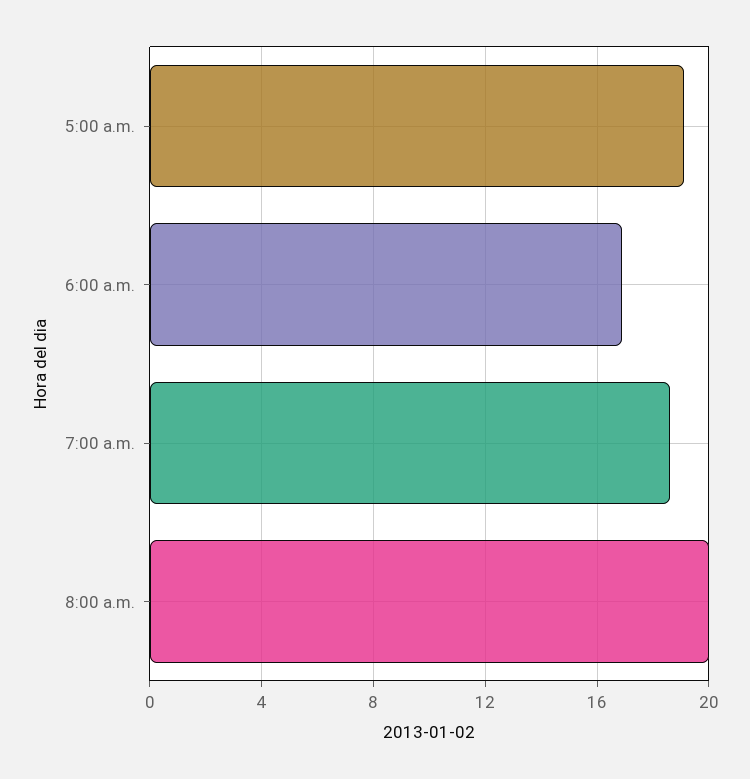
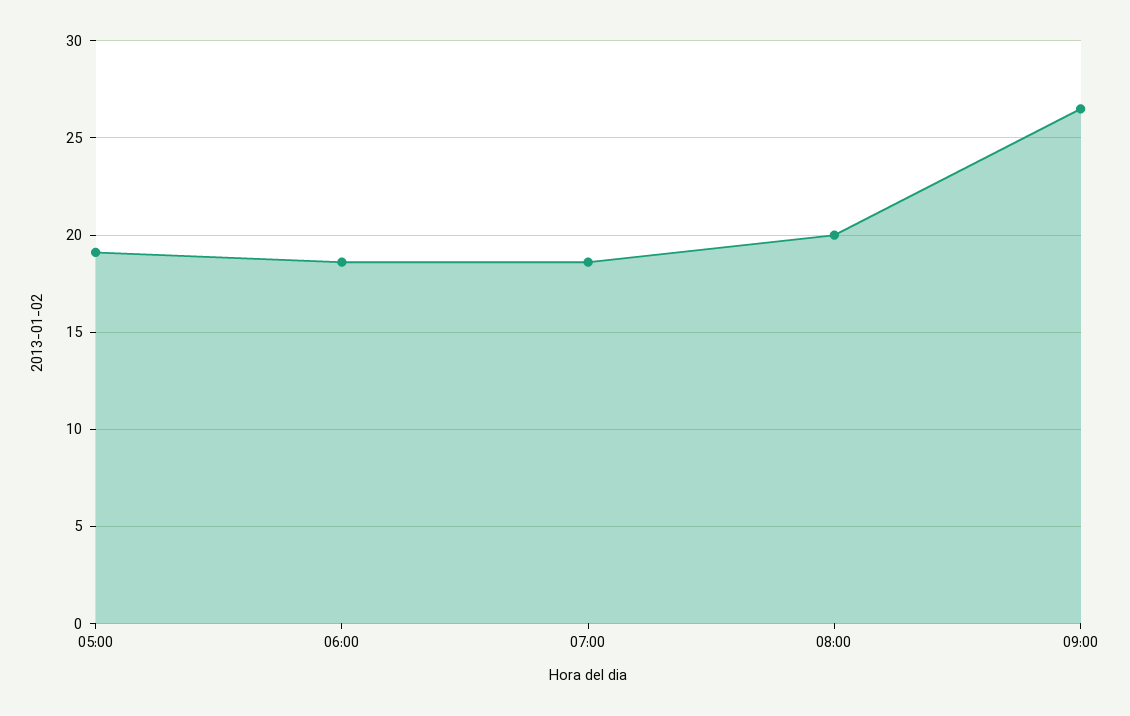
6:00 a.m.: 17 -> 18.5
09:00: none -> 26.5

